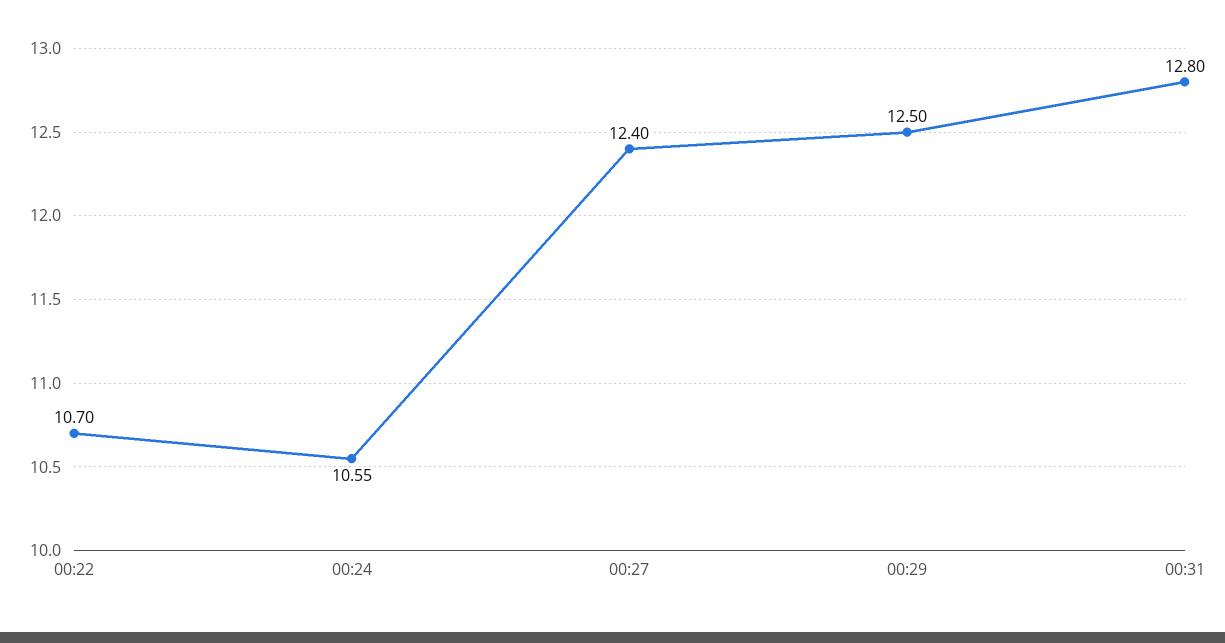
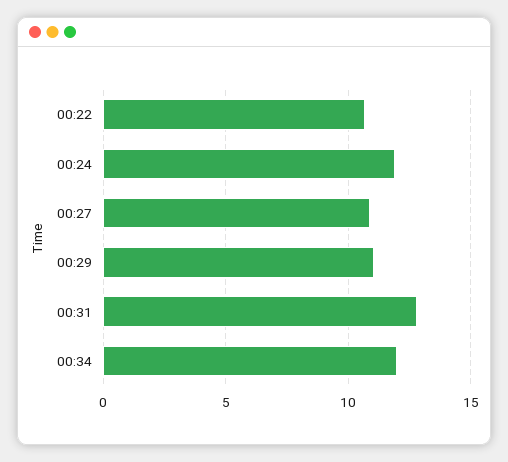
00:24: 10.55 -> 12
00:27: 12.4 -> 11
00:29: 12.5 -> 11
00:34: none -> 12

